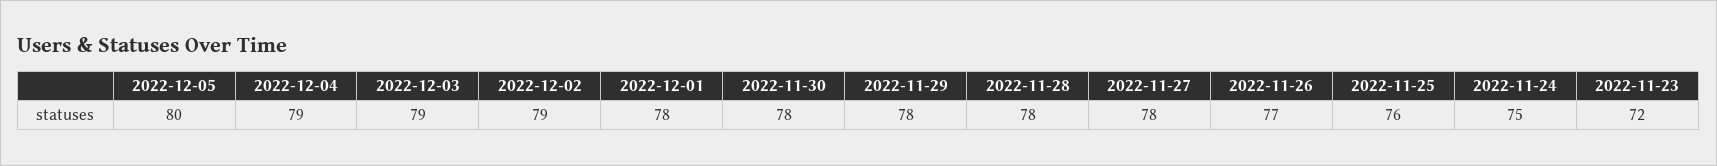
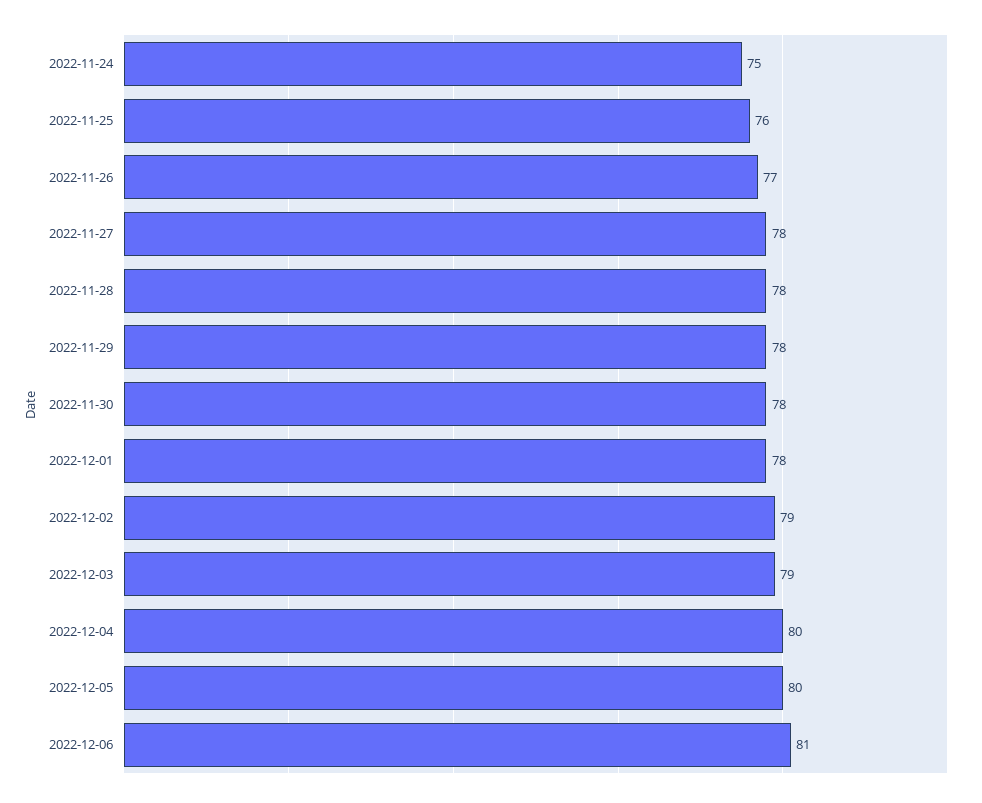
2022-12-04: 79 -> 80
2022-11-23: 72 -> none
2022-12-06: none -> 81

